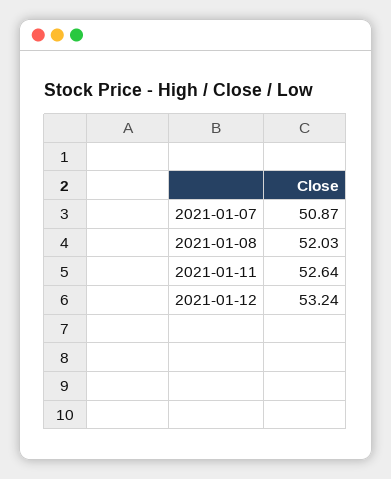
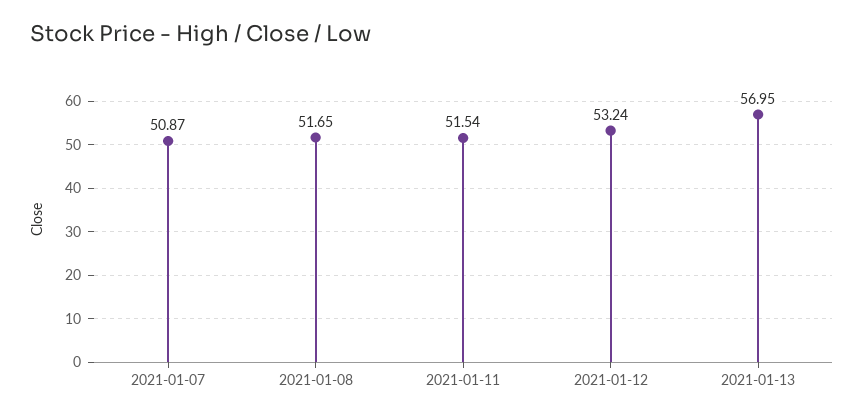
2021-01-08: 52.03 -> 51.65
2021-01-11: 52.64 -> 51.54
2021-01-13: none -> 56.95

